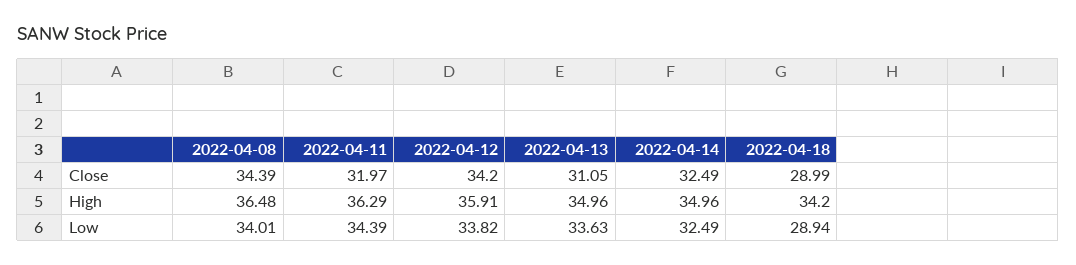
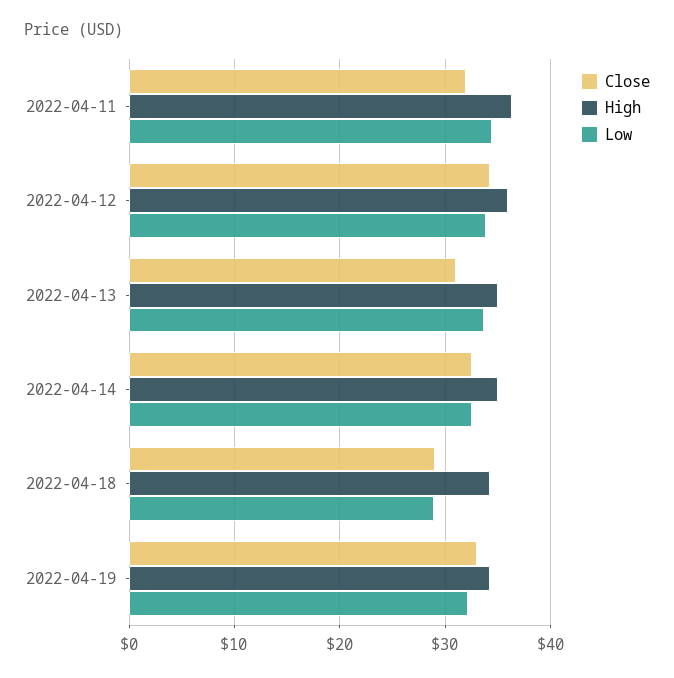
Close, 2022-04-08: 34.39 -> none
High, 2022-04-08: 36.48 -> none
Low, 2022-04-08: 34.01 -> none
Close, 2022-04-19: none -> 33
High, 2022-04-19: none -> 34
Low, 2022-04-19: none -> 32

